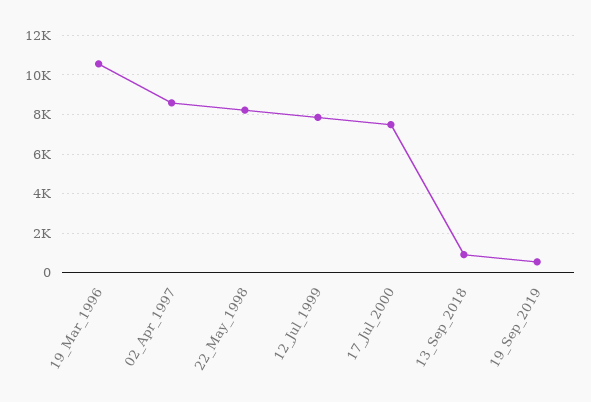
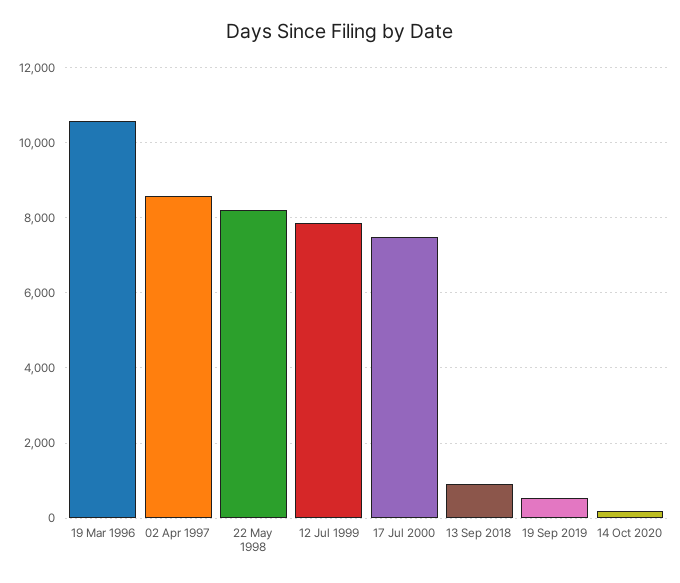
14 Oct 2020: none -> 200

